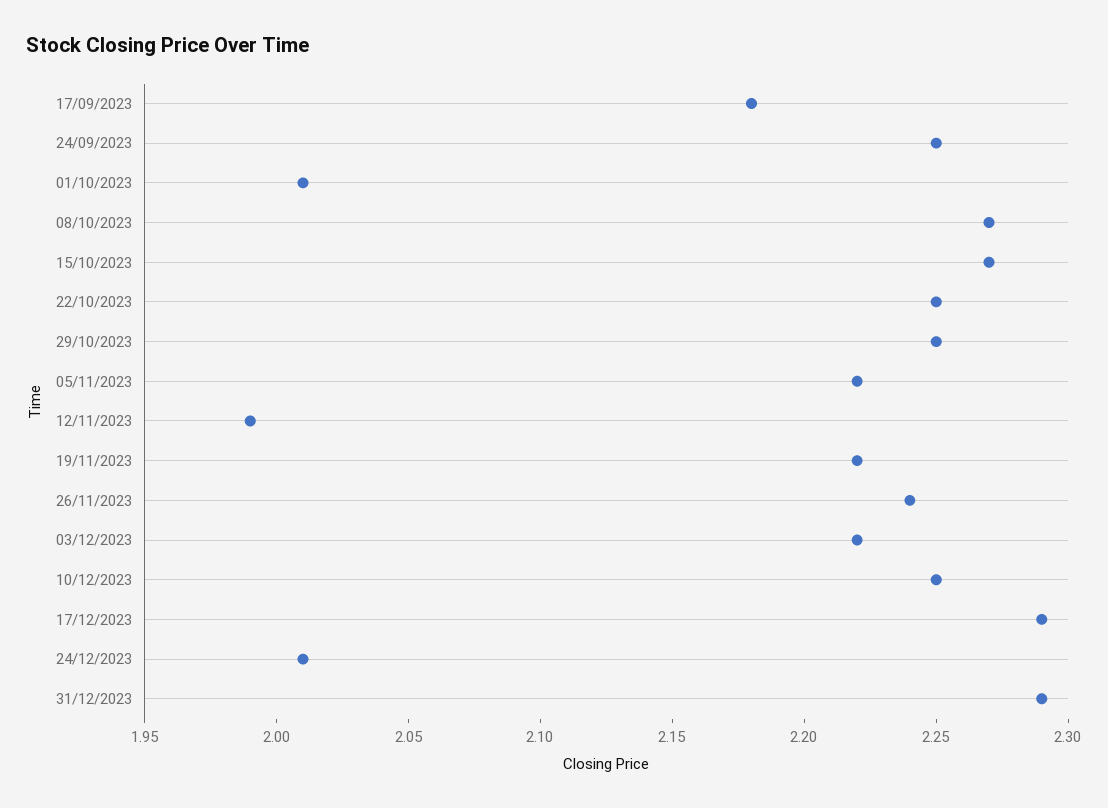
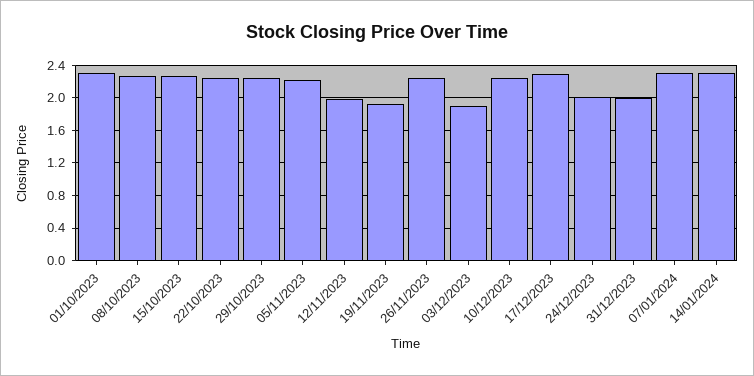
17/09/2023: 2.18 -> none
24/09/2023: 2.25 -> none
01/10/2023: 2.01 -> 2.3
19/11/2023: 2.22 -> 1.9
03/12/2023: 2.22 -> 1.9
31/12/2023: 2.29 -> 2
07/01/2024: none -> 2.3
14/01/2024: none -> 2.3

